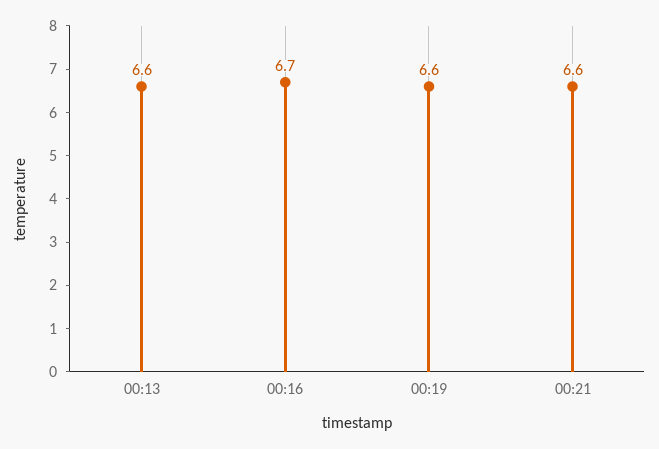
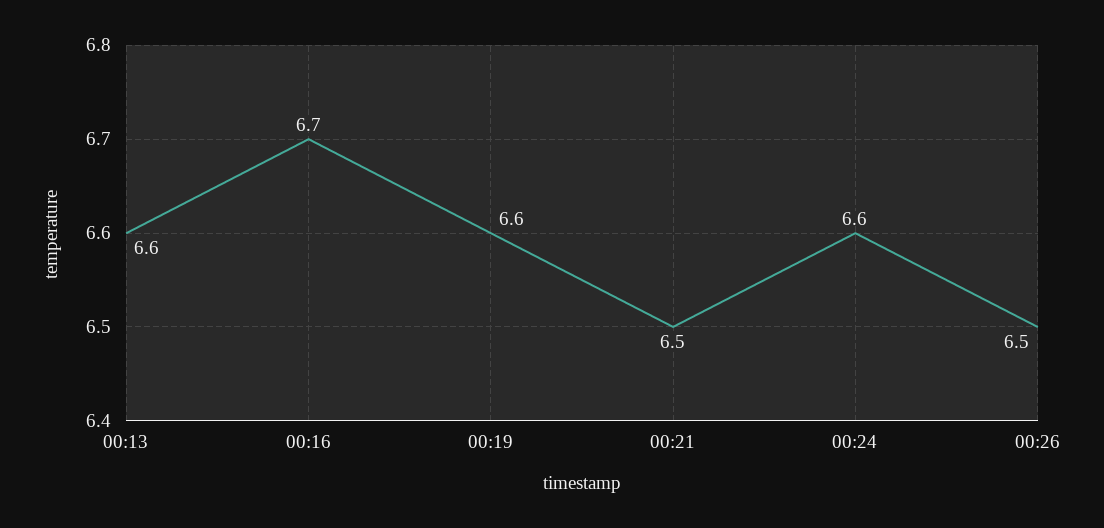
00:21: 6.6 -> 6.5
00:24: none -> 6.6
00:26: none -> 6.5

